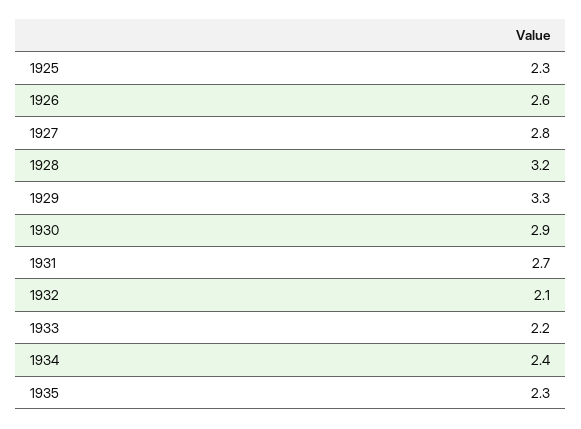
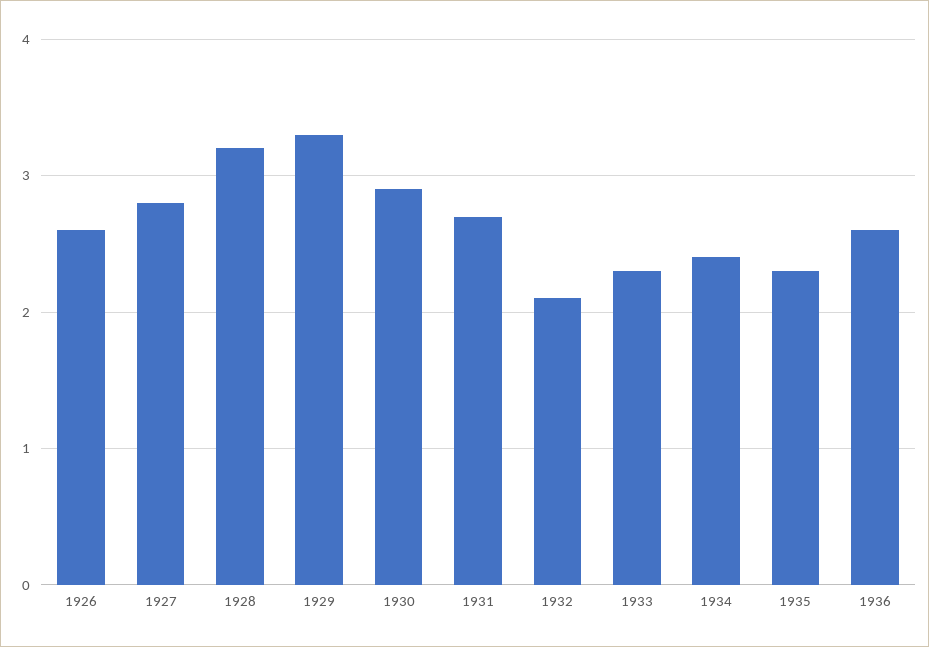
1925: 2.3 -> none
1933: 2.2 -> 2.3
1936: none -> 2.6

